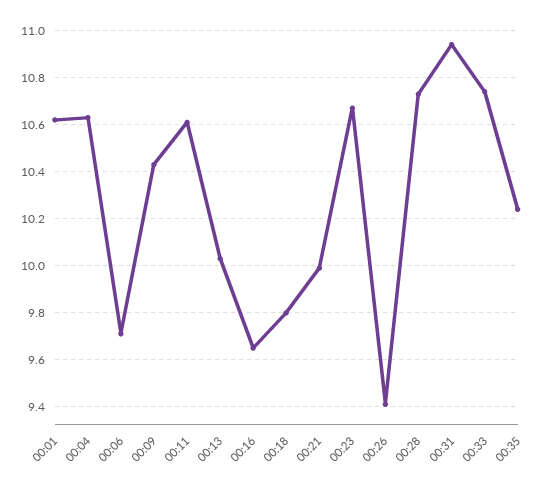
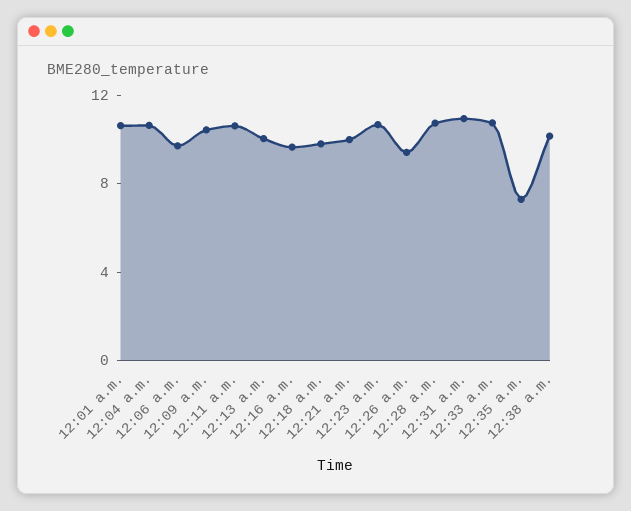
00:35: 10.25 -> 7
12:38 a.m.: none -> 10

